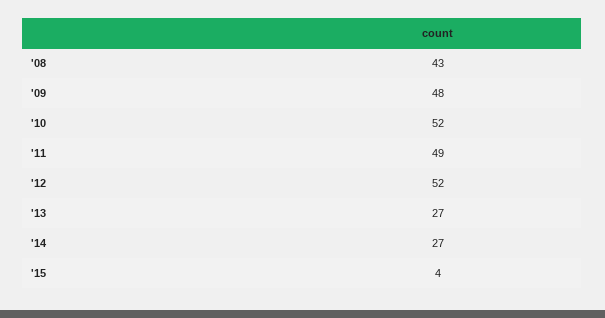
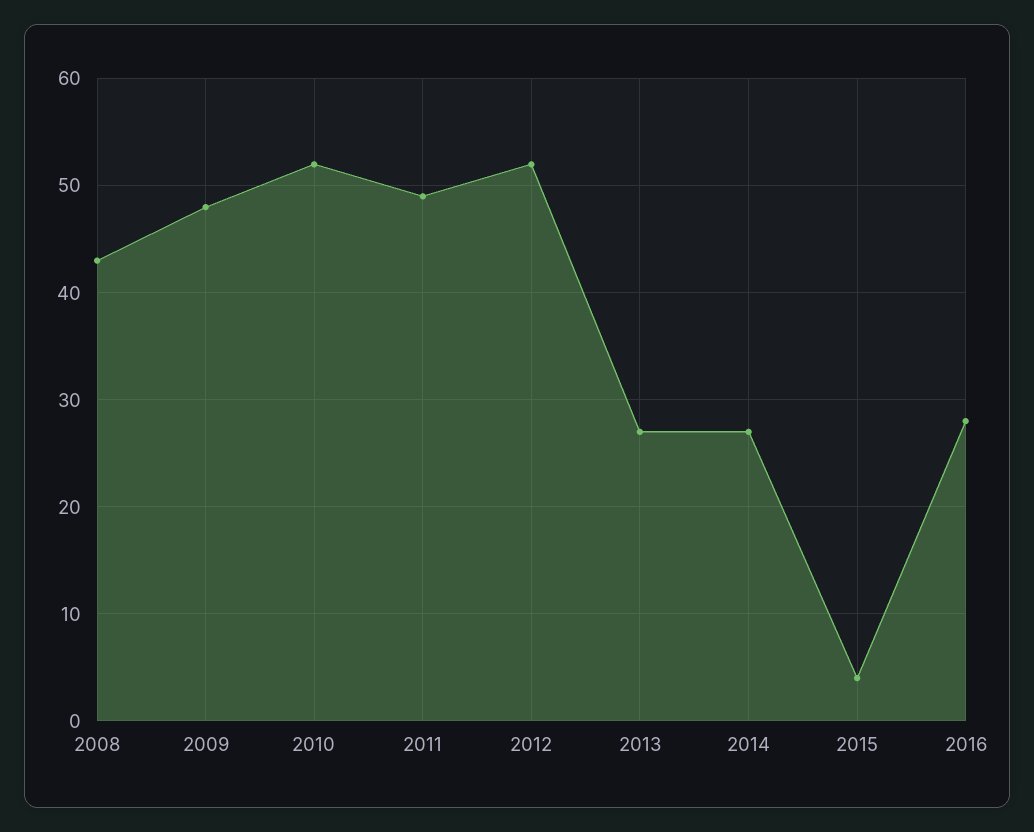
2016: none -> 28

